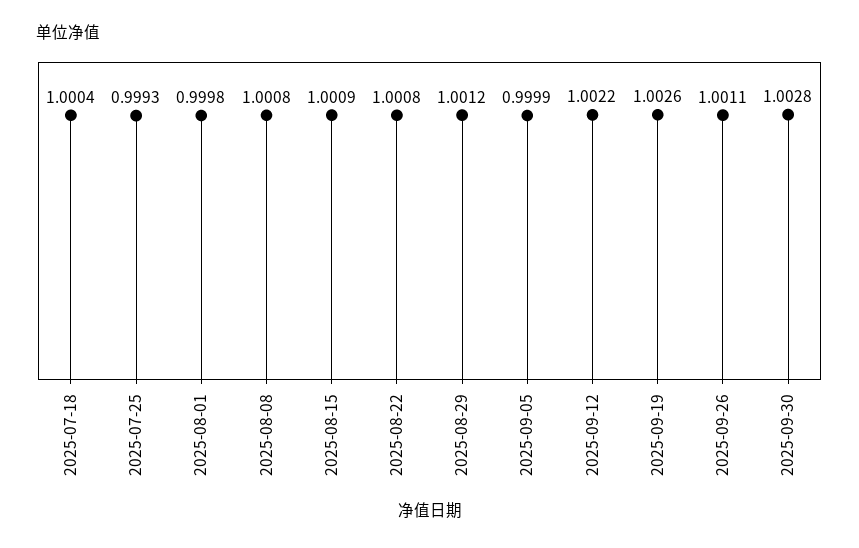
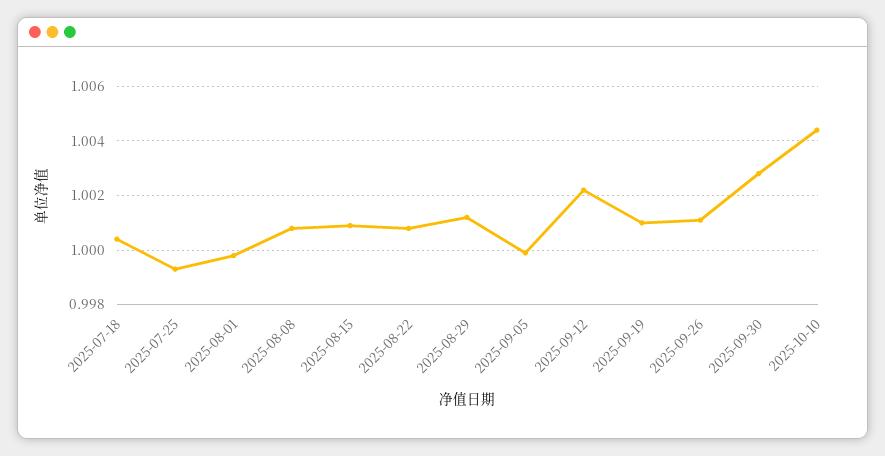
2025-09-19: 1.0026 -> 1.001
2025-10-10: none -> 1.0045

